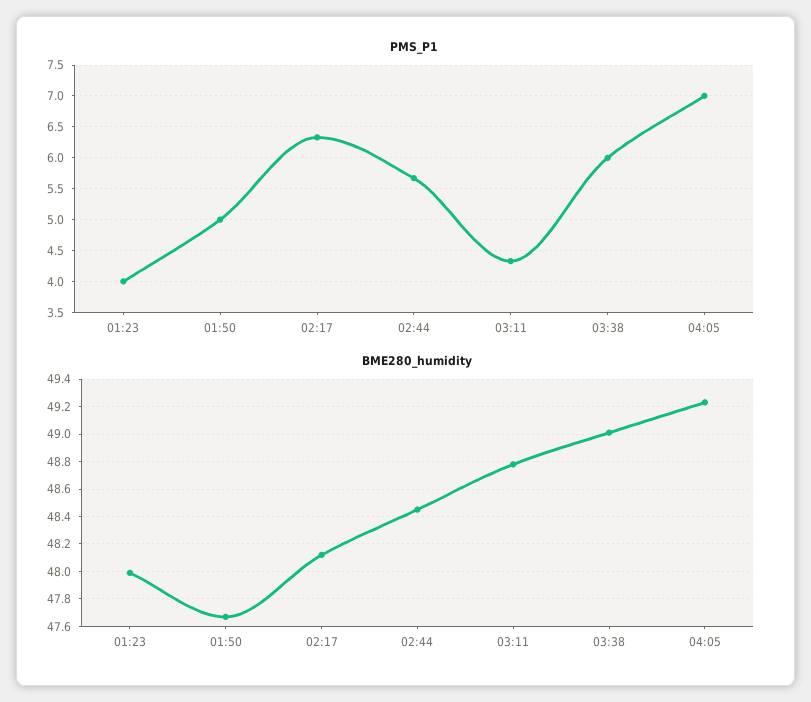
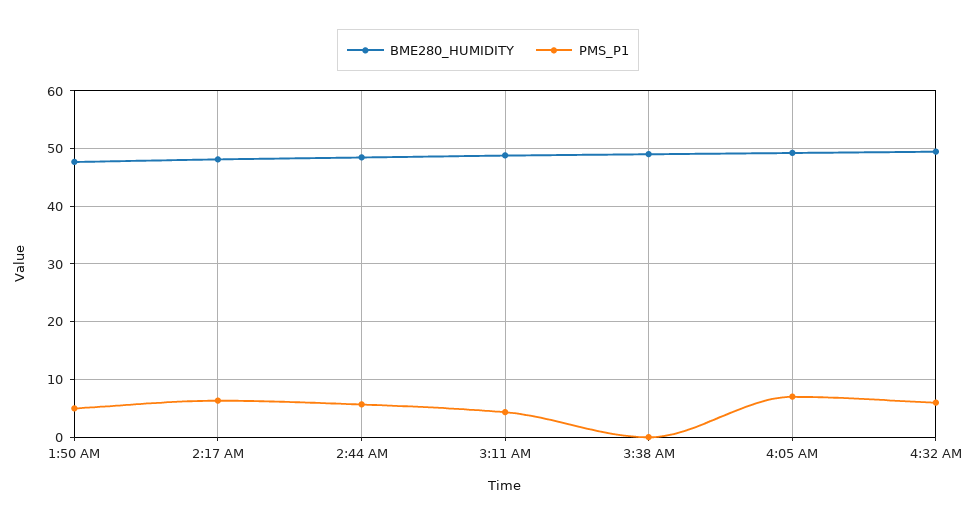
PMS_P1, 01:23: 4 -> none
PMS_P1, 03:38: 6 -> 0
BME280_humidity, 01:23: 48 -> none
BME280_humidity, 4:32 AM: none -> 50
PMS_P1, 4:32 AM: none -> 6

